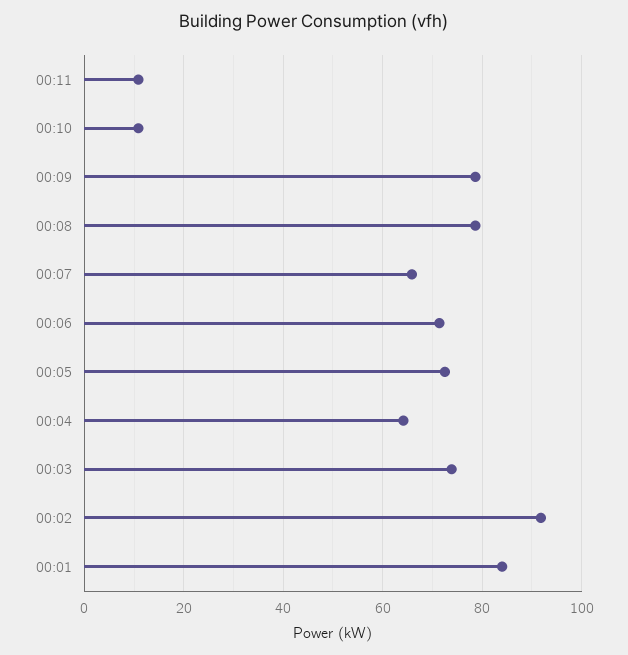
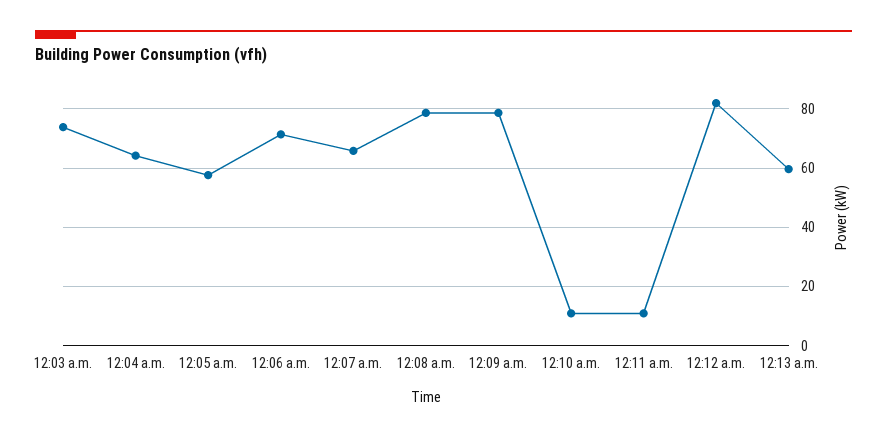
00:05: 72 -> 57.5
00:02: 92 -> none
00:01: 84 -> none
12:12 a.m.: none -> 82.5
12:13 a.m.: none -> 60

